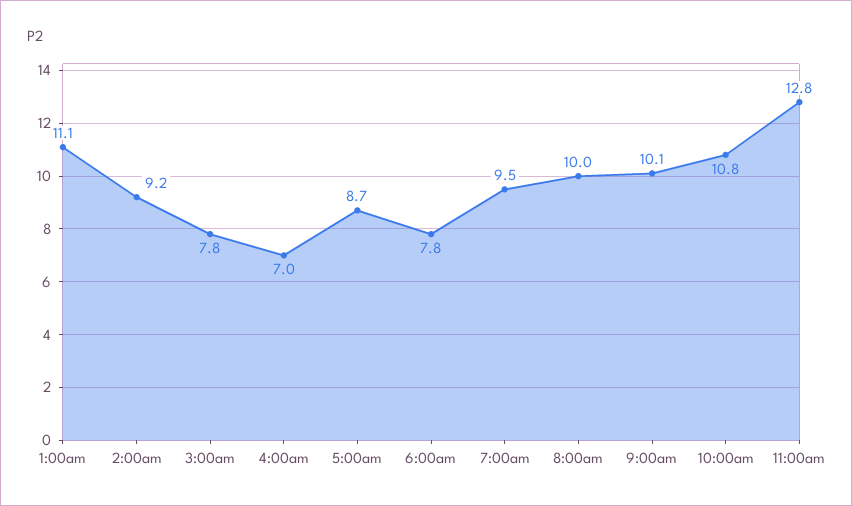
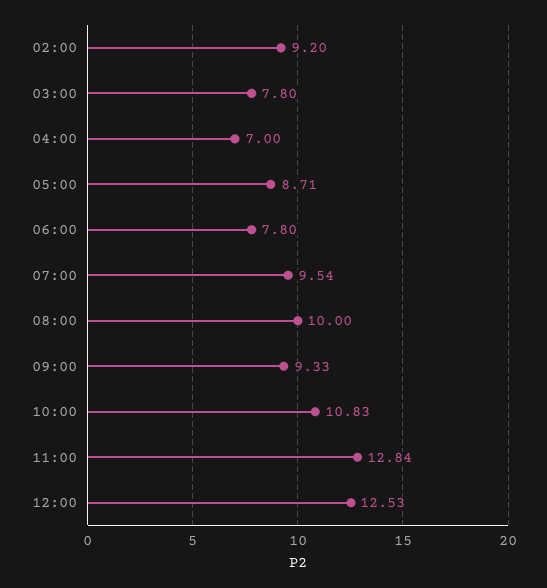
1:00am: 11.1 -> none
9:00am: 10.1 -> 9.33
12:00: none -> 12.53

